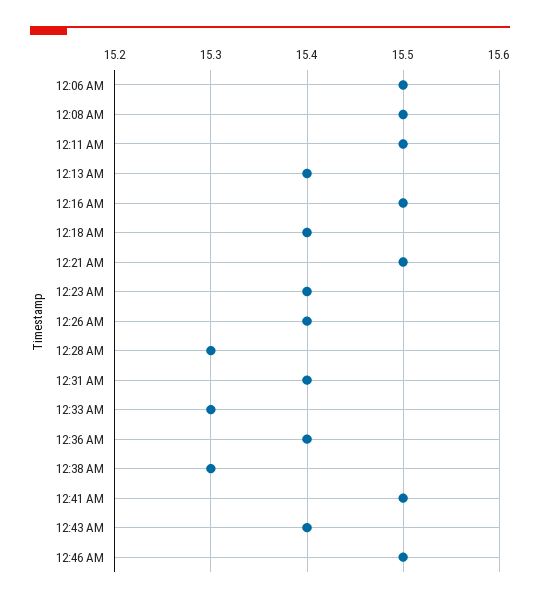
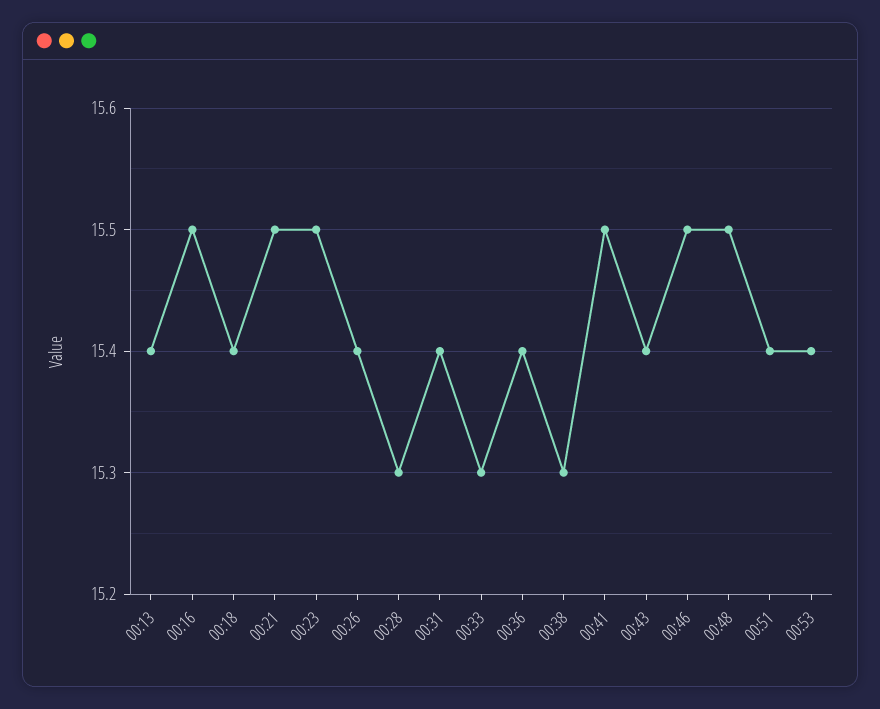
12:06 AM: 15.5 -> none
12:08 AM: 15.5 -> none
12:11 AM: 15.5 -> none
12:23 AM: 15.4 -> 15.5
00:48: none -> 15.5
00:51: none -> 15.4
00:53: none -> 15.4

